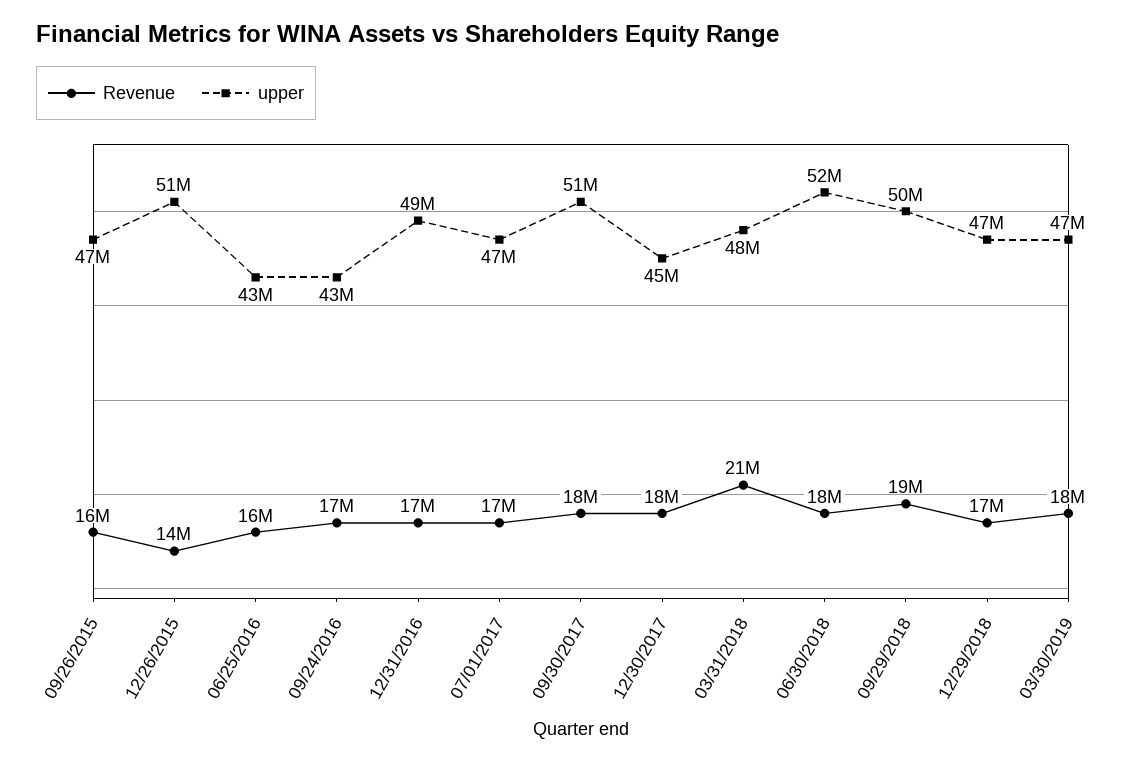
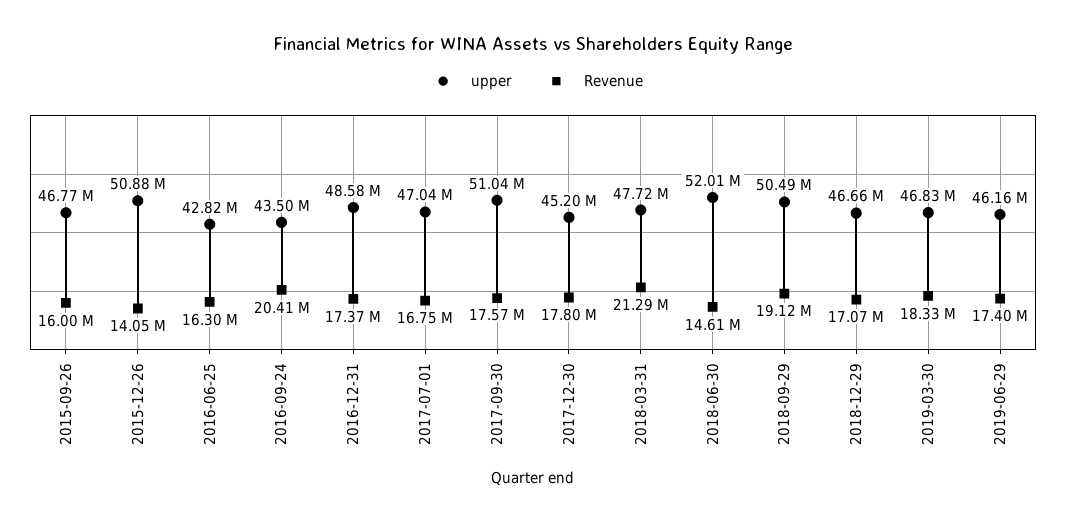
Revenue, 09/24/2016: 17000000 -> 20410000
Revenue, 06/30/2018: 18000000 -> 14610000
upper, 2019-06-29: none -> 46160000
Revenue, 2019-06-29: none -> 17400000

